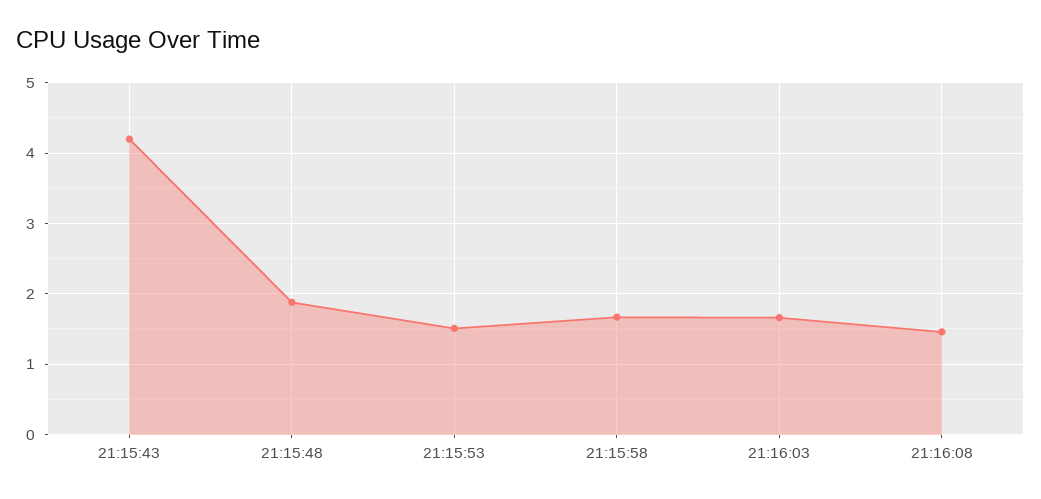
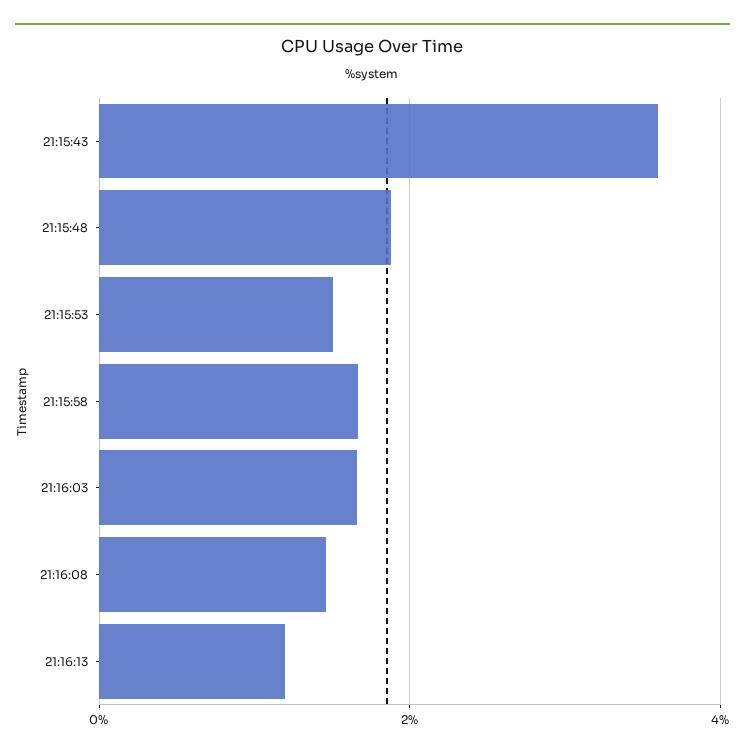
21:15:43: 4.2 -> 3.6
21:16:13: none -> 1.2

